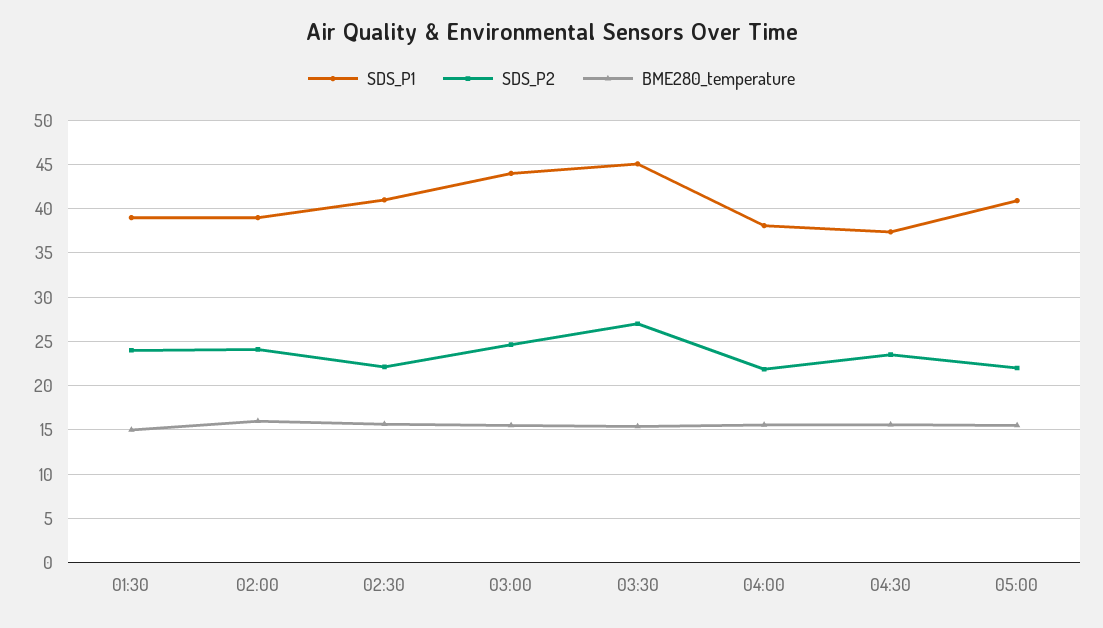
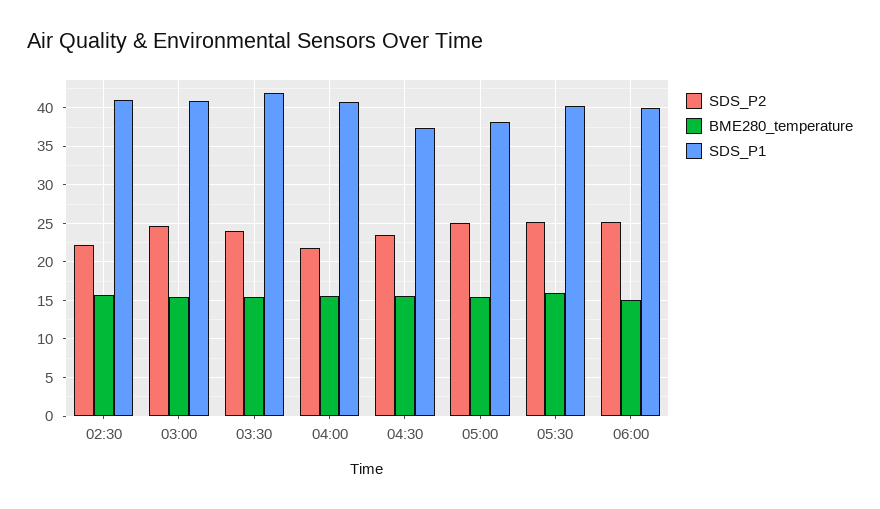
SDS_P1, 01:30: 39 -> none
SDS_P2, 01:30: 24 -> none
BME280_temperature, 01:30: 15 -> none
SDS_P1, 02:00: 39 -> none
SDS_P2, 02:00: 24 -> none
BME280_temperature, 02:00: 16 -> none
SDS_P1, 03:00: 44 -> 41
SDS_P1, 03:30: 45 -> 42
SDS_P2, 03:30: 27 -> 24
SDS_P1, 04:00: 38 -> 41
SDS_P1, 05:00: 41 -> 38
SDS_P2, 05:00: 22 -> 25
SDS_P2, 05:30: none -> 25
BME280_temperature, 05:30: none -> 16
SDS_P1, 05:30: none -> 40
SDS_P2, 06:00: none -> 25
BME280_temperature, 06:00: none -> 15
SDS_P1, 06:00: none -> 40

